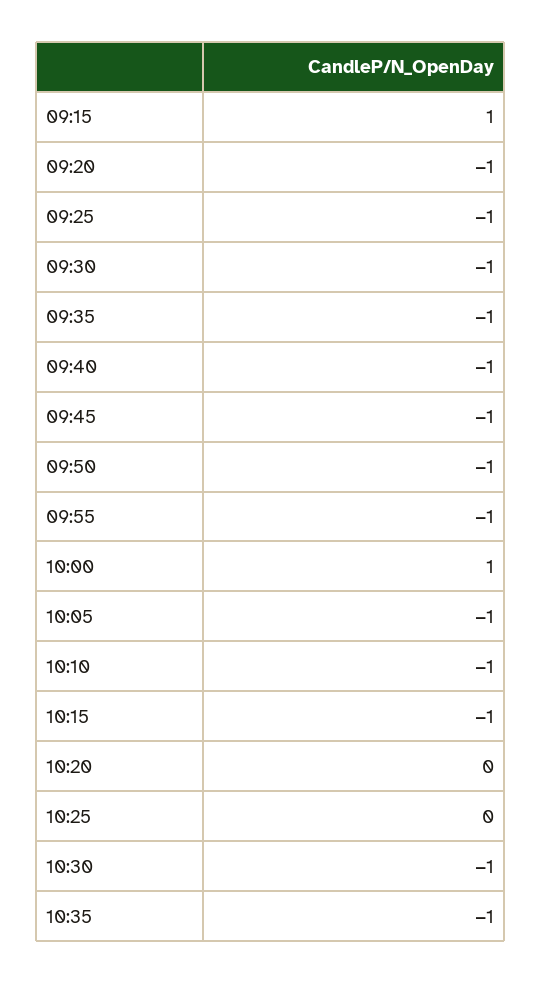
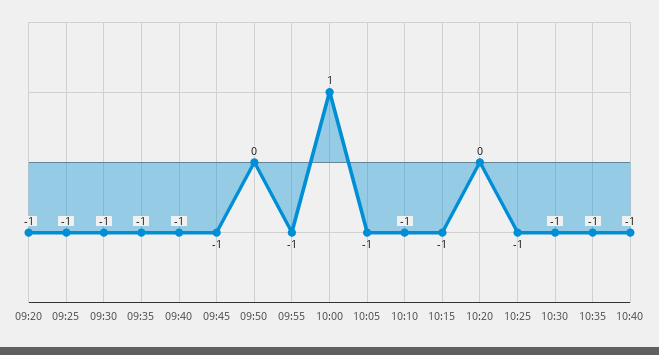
09:15: 1 -> none
09:50: -1 -> 0
10:25: 0 -> -1
10:40: none -> -1

